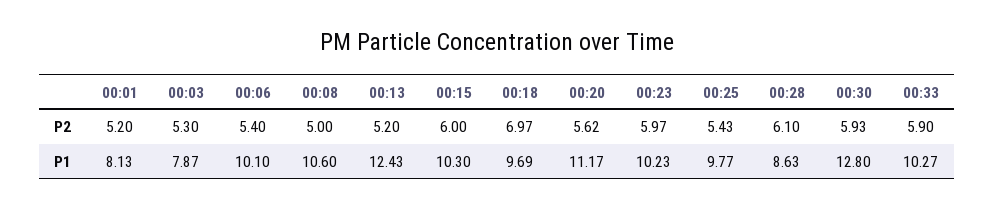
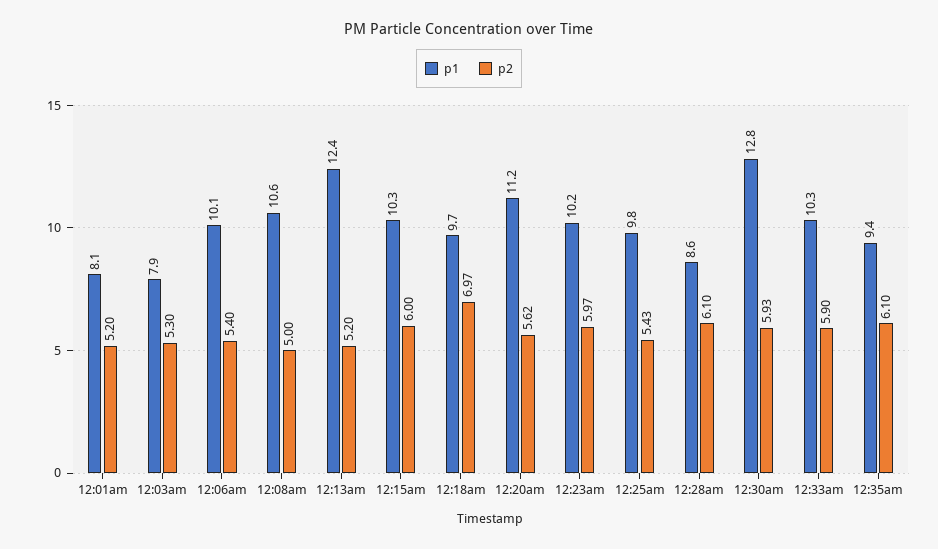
P1, 12:35am: none -> 9.4
P2, 12:35am: none -> 6.1

